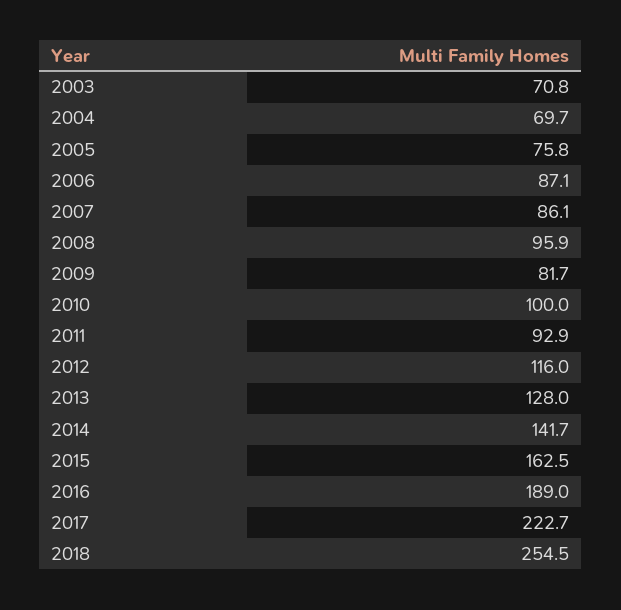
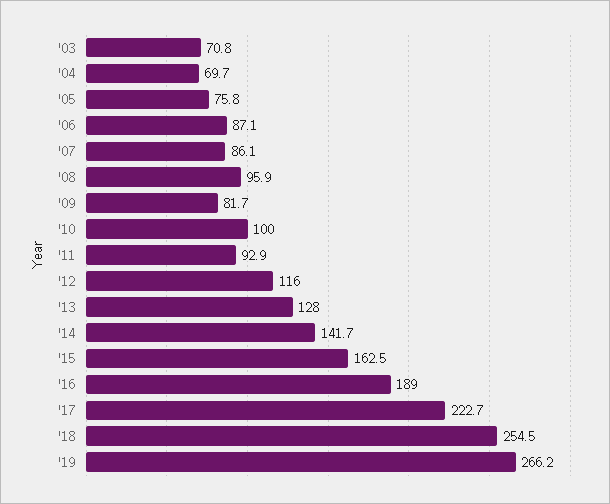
'19: none -> 266.2

